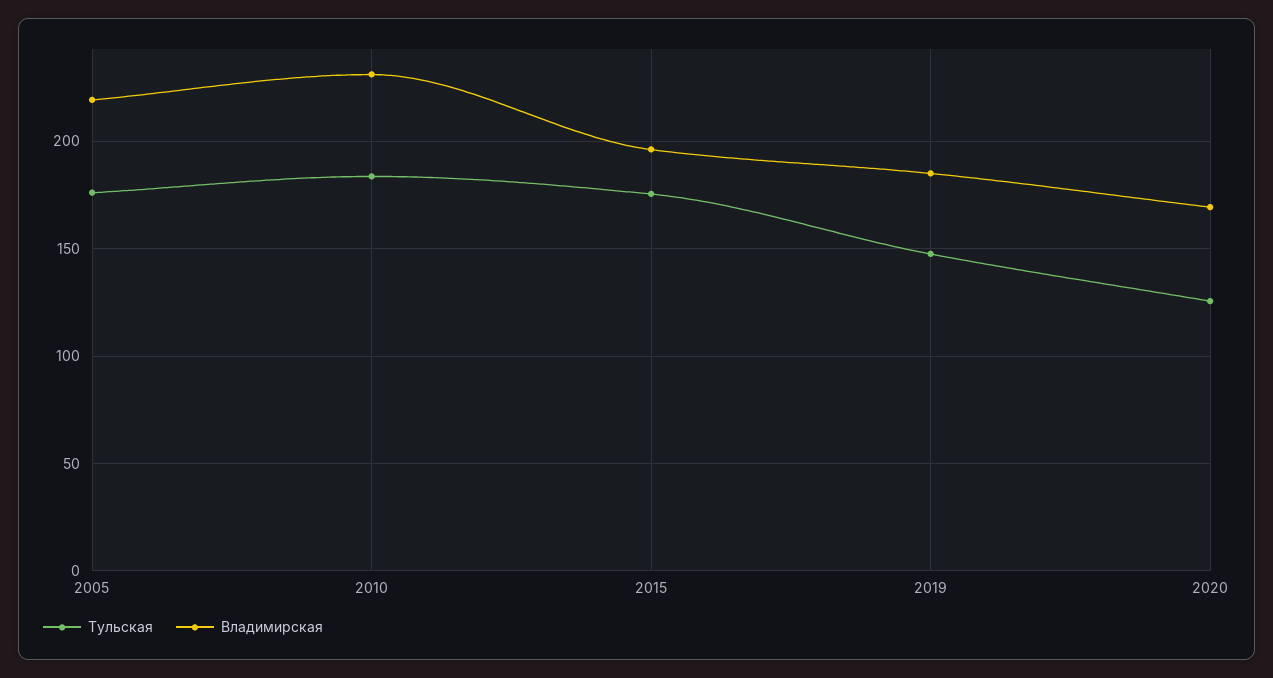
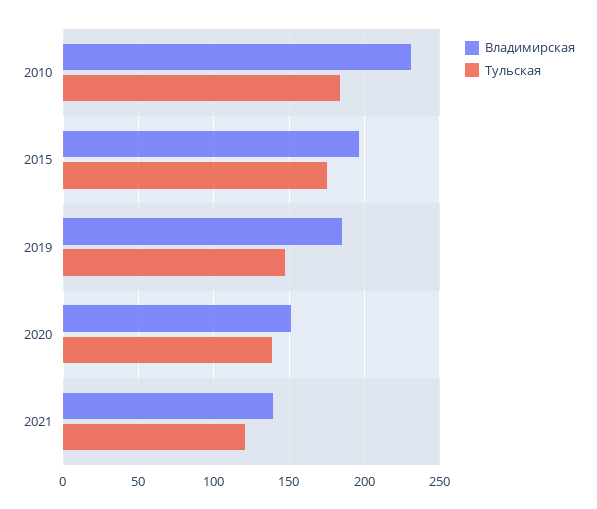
Тульская, 2005: 175 -> none
Владимирская, 2005: 220 -> none
Тульская, 2020: 125 -> 140
Владимирская, 2020: 170 -> 150
Владимирская, 2021: none -> 140
Тульская, 2021: none -> 120

